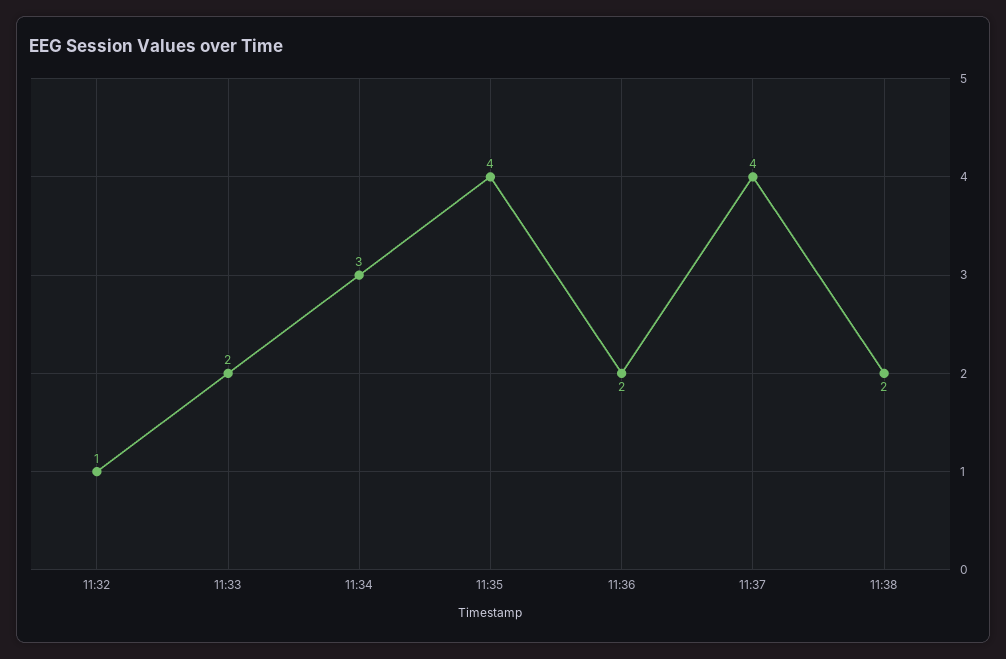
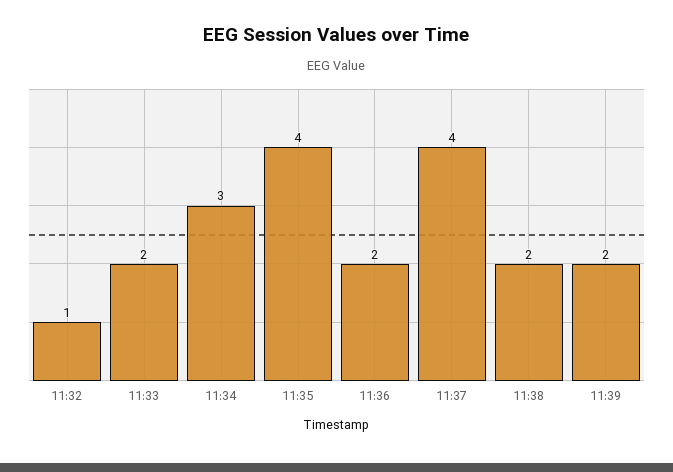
11:39: none -> 2

